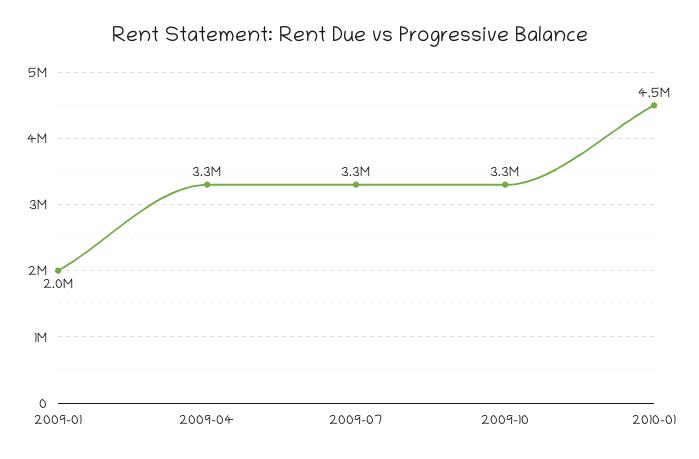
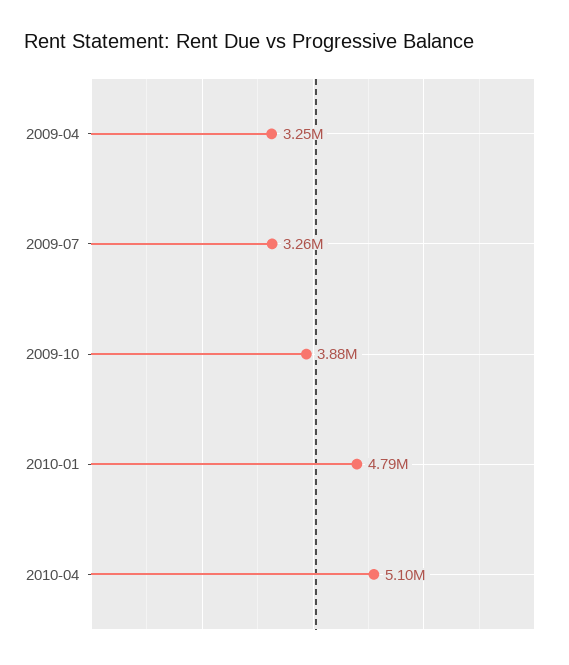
2009-01: 2000000 -> none
2009-10: 3300000 -> 3880000
2010-01: 4500000 -> 4790000
2010-04: none -> 5100000

